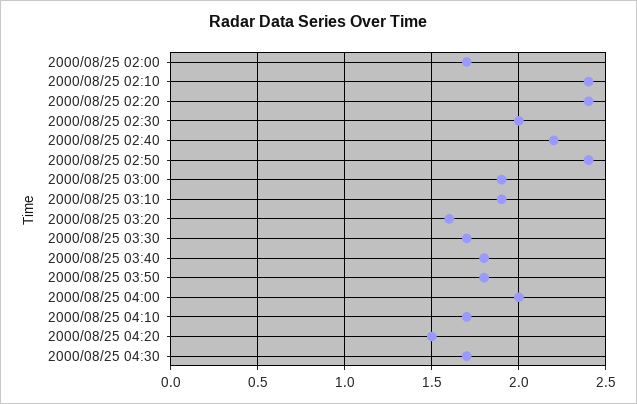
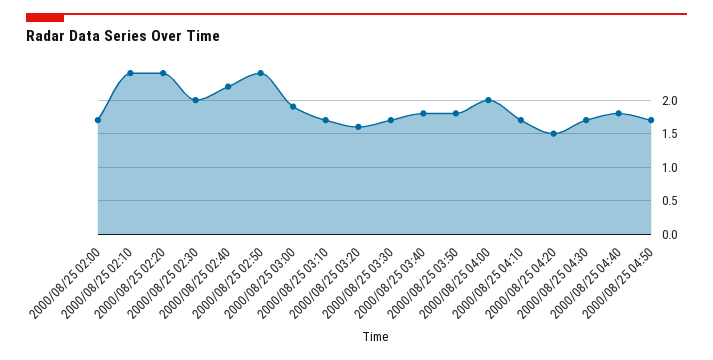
2000/08/25 03:10: 1.9 -> 1.7
2000/08/25 04:40: none -> 1.8
2000/08/25 04:50: none -> 1.7

